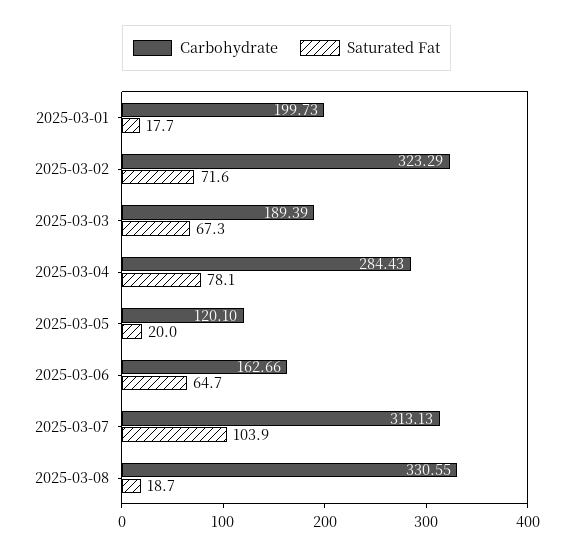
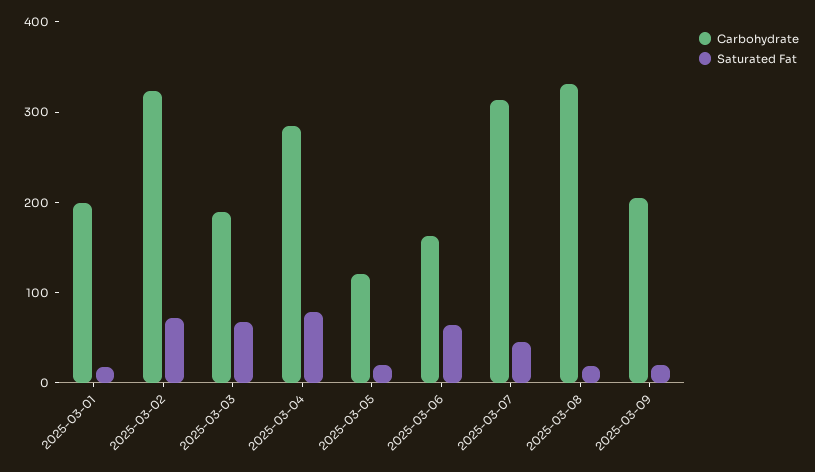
Saturated Fat, 2025-03-07: 103.9 -> 40
Carbohydrate, 2025-03-09: none -> 200
Saturated Fat, 2025-03-09: none -> 20

